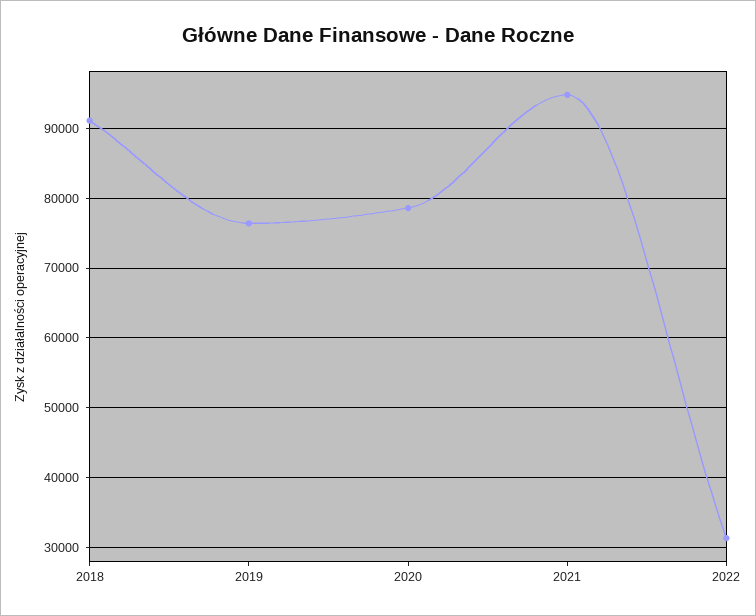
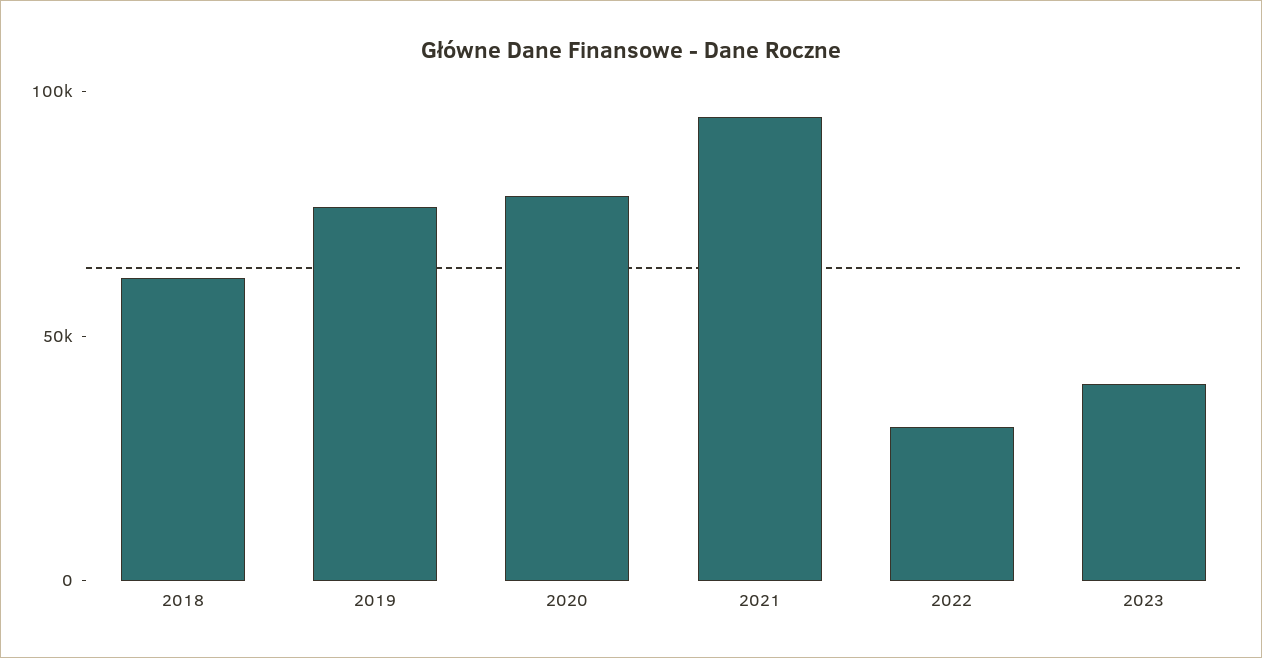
2018: 91000 -> 60000
2023: none -> 40000

